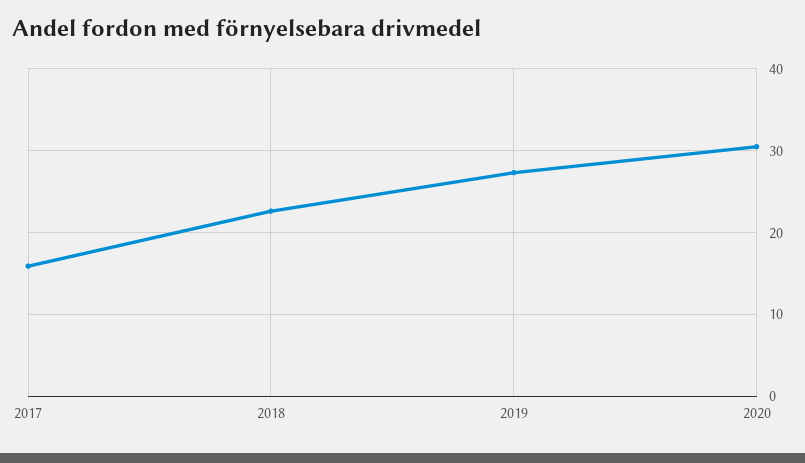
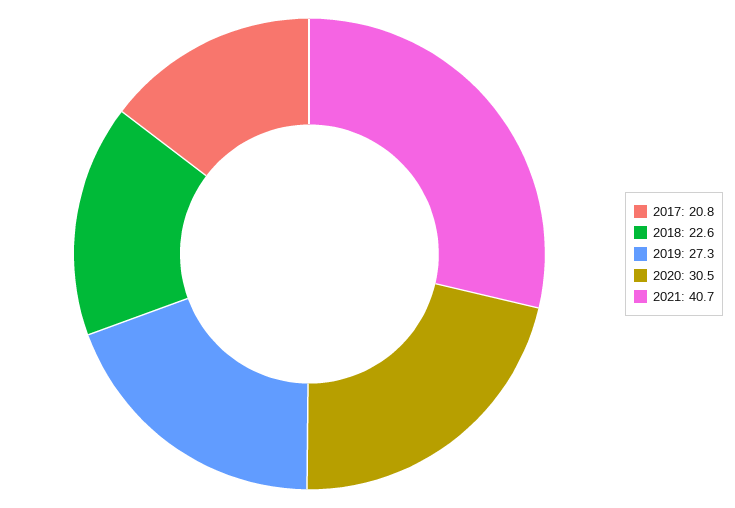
2017: 16 -> 20.8
2021: none -> 40.7

